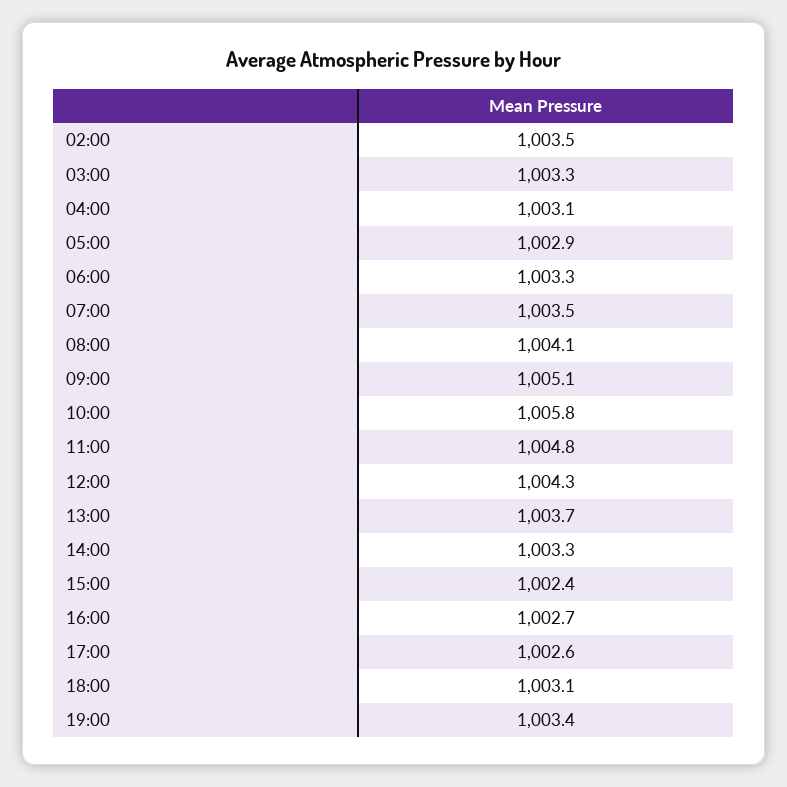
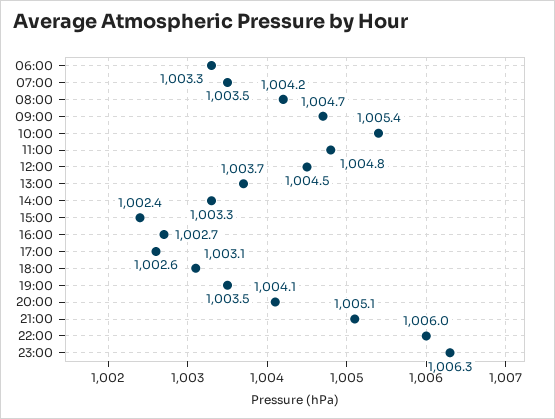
02:00: 1003.5 -> none
03:00: 1003.3 -> none
04:00: 1003.1 -> none
05:00: 1002.9 -> none
08:00: 1004.1 -> 1004.2
09:00: 1005.1 -> 1004.7
10:00: 1005.8 -> 1005.4
12:00: 1004.3 -> 1004.5
19:00: 1003.4 -> 1003.5
20:00: none -> 1004.1
21:00: none -> 1005.1
22:00: none -> 1006
23:00: none -> 1006.3

